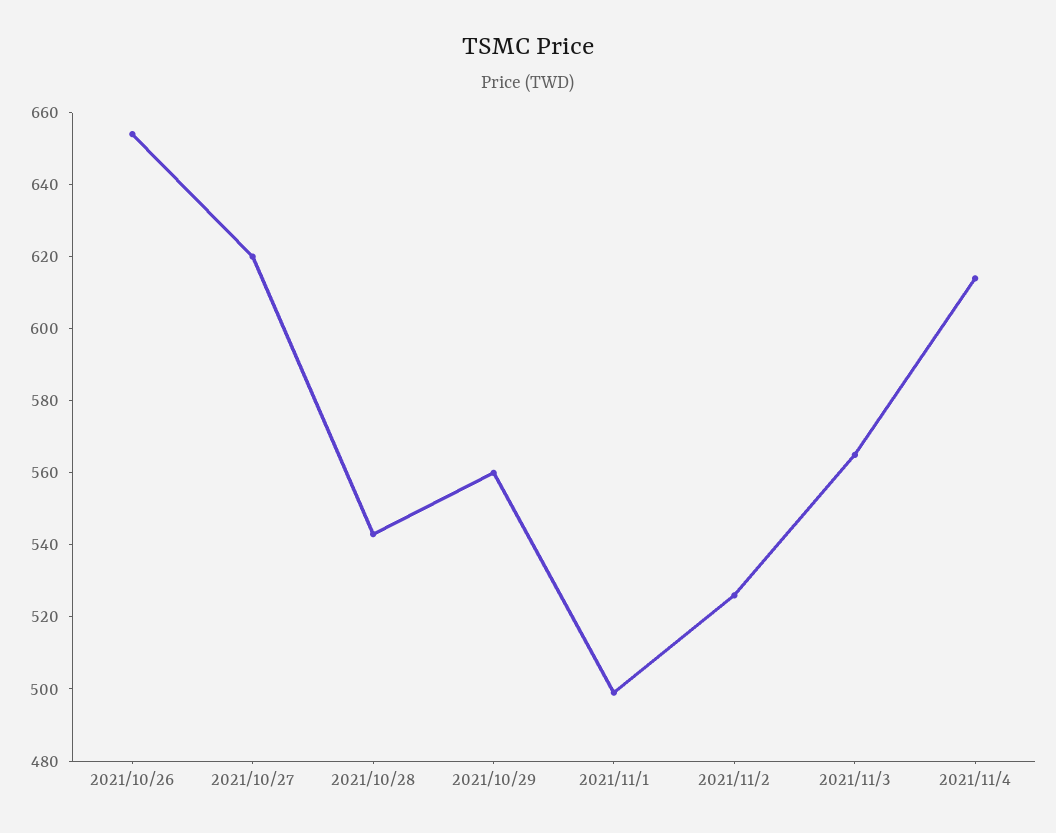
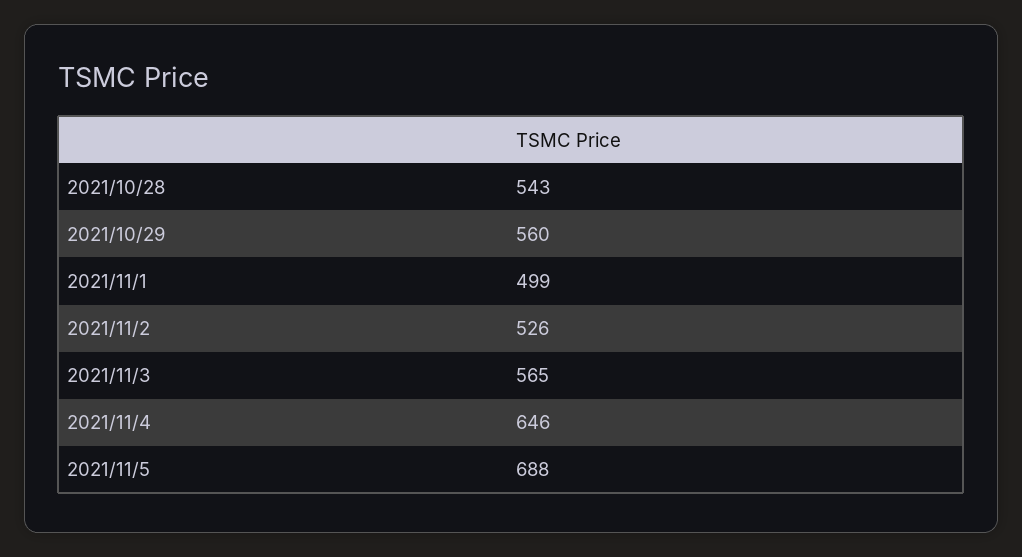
2021/10/26: 655 -> none
2021/10/27: 620 -> none
2021/11/4: 615 -> 646
2021/11/5: none -> 688

